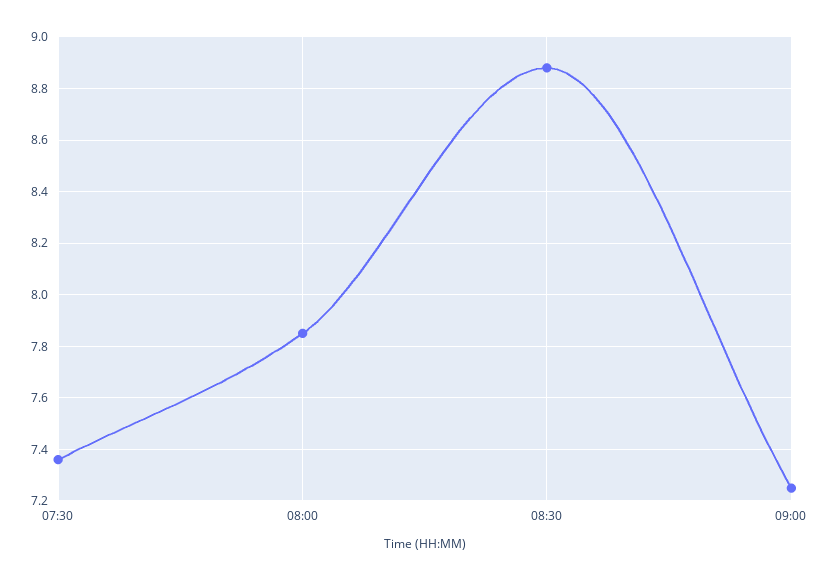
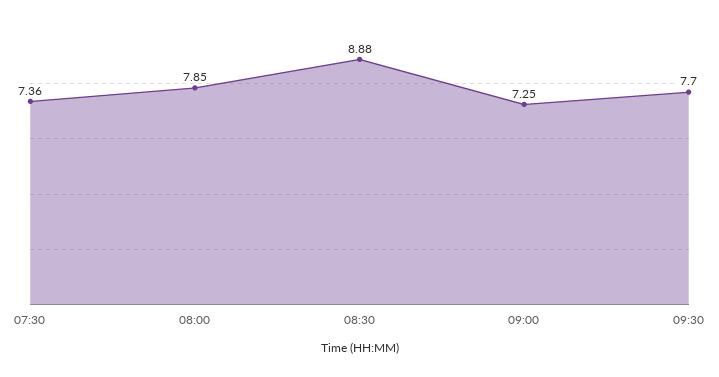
09:30: none -> 7.7

